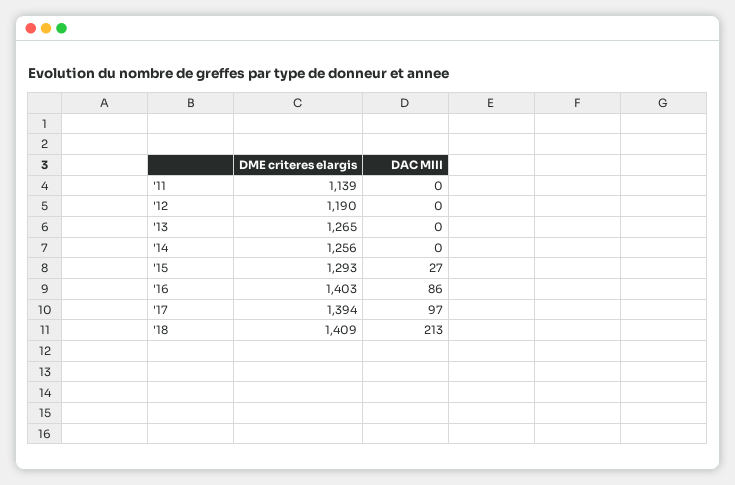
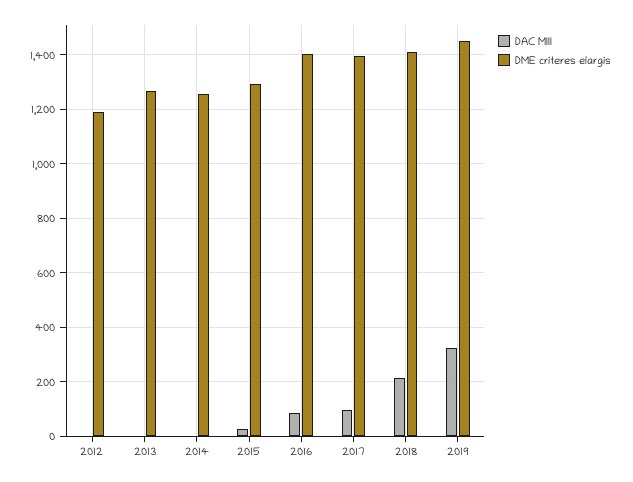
DME criteres elargis, '11: 1139 -> none
DAC MIII, '11: 0 -> none
DAC MIII, 2019: none -> 325
DME criteres elargis, 2019: none -> 1450

